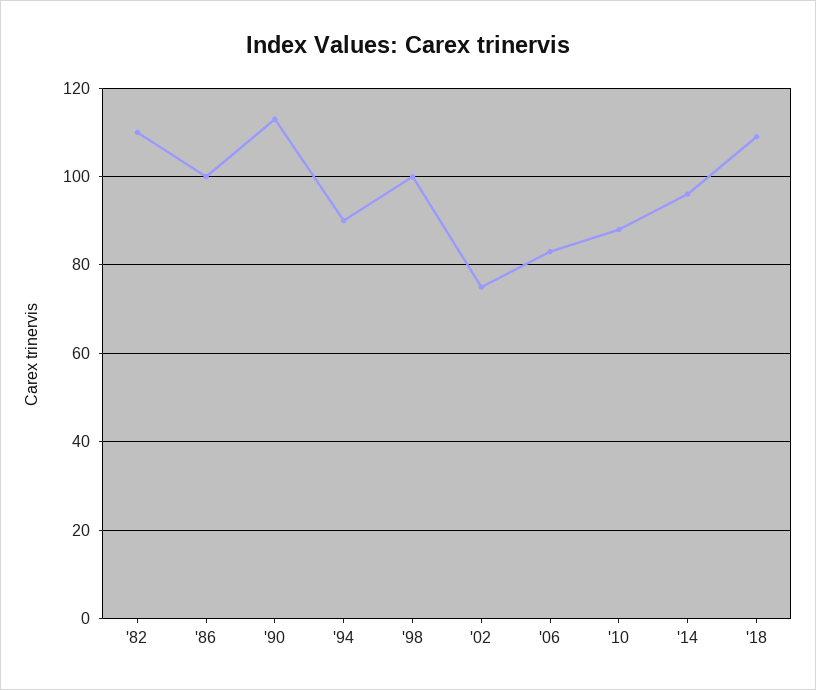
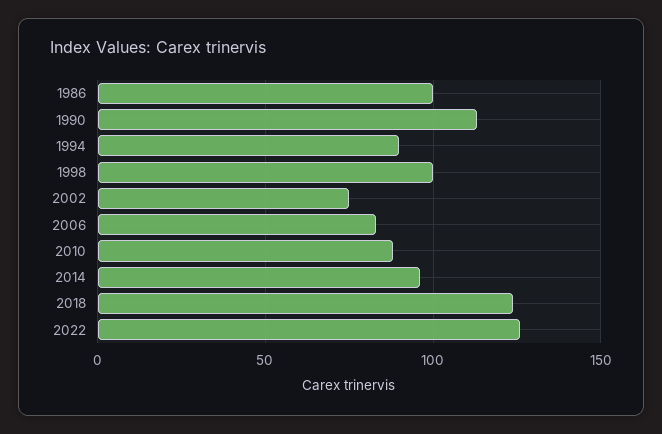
'82: 110 -> none
'18: 110 -> 125
2022: none -> 125

